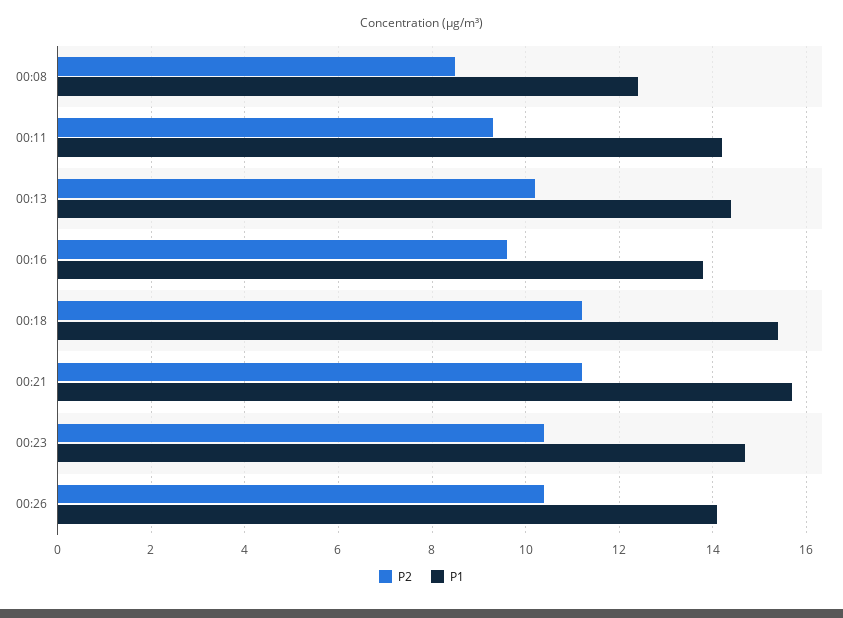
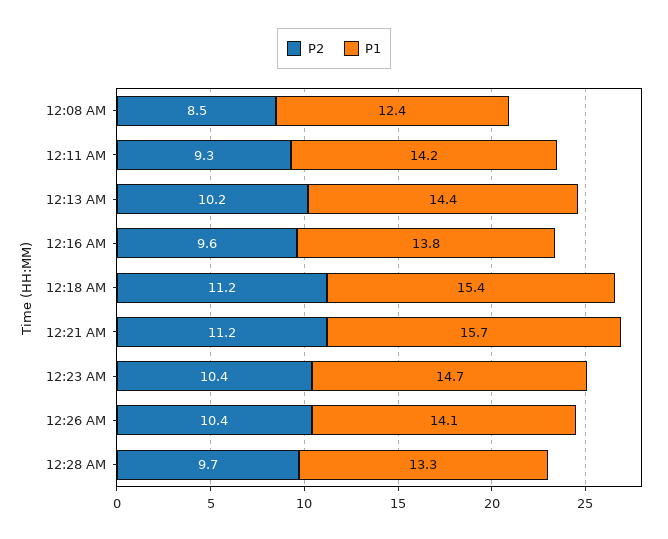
P2, 12:28 AM: none -> 9.7
P1, 12:28 AM: none -> 13.3

